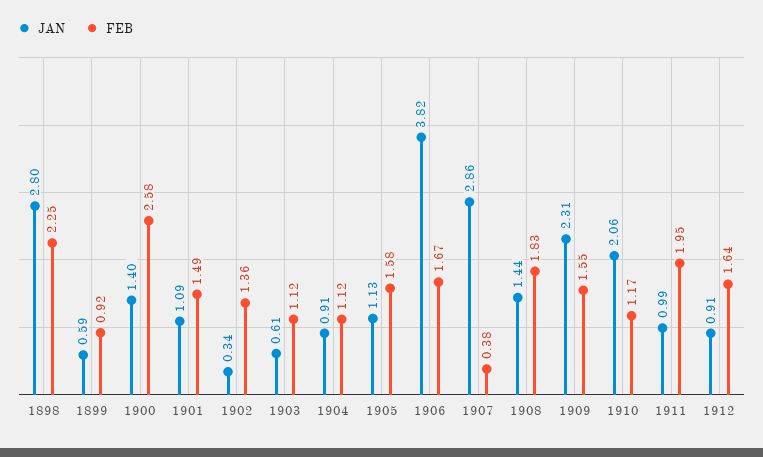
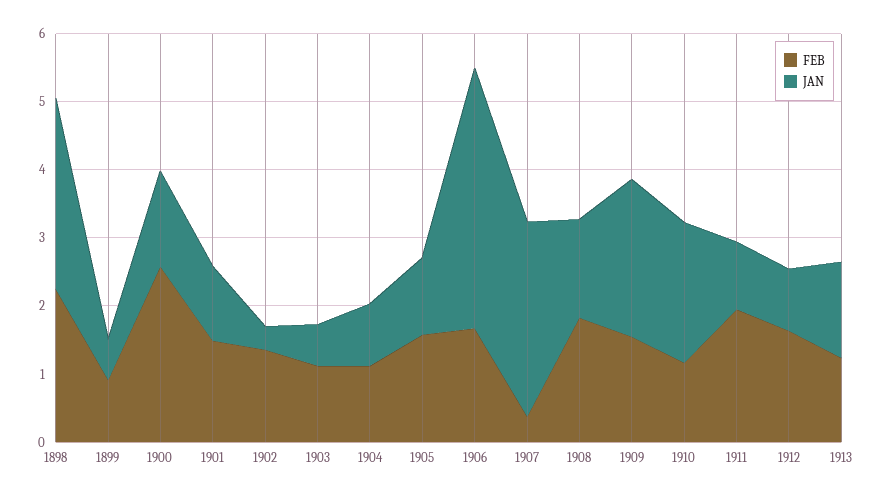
FEB, 1913: none -> 1.2
JAN, 1913: none -> 1.4

